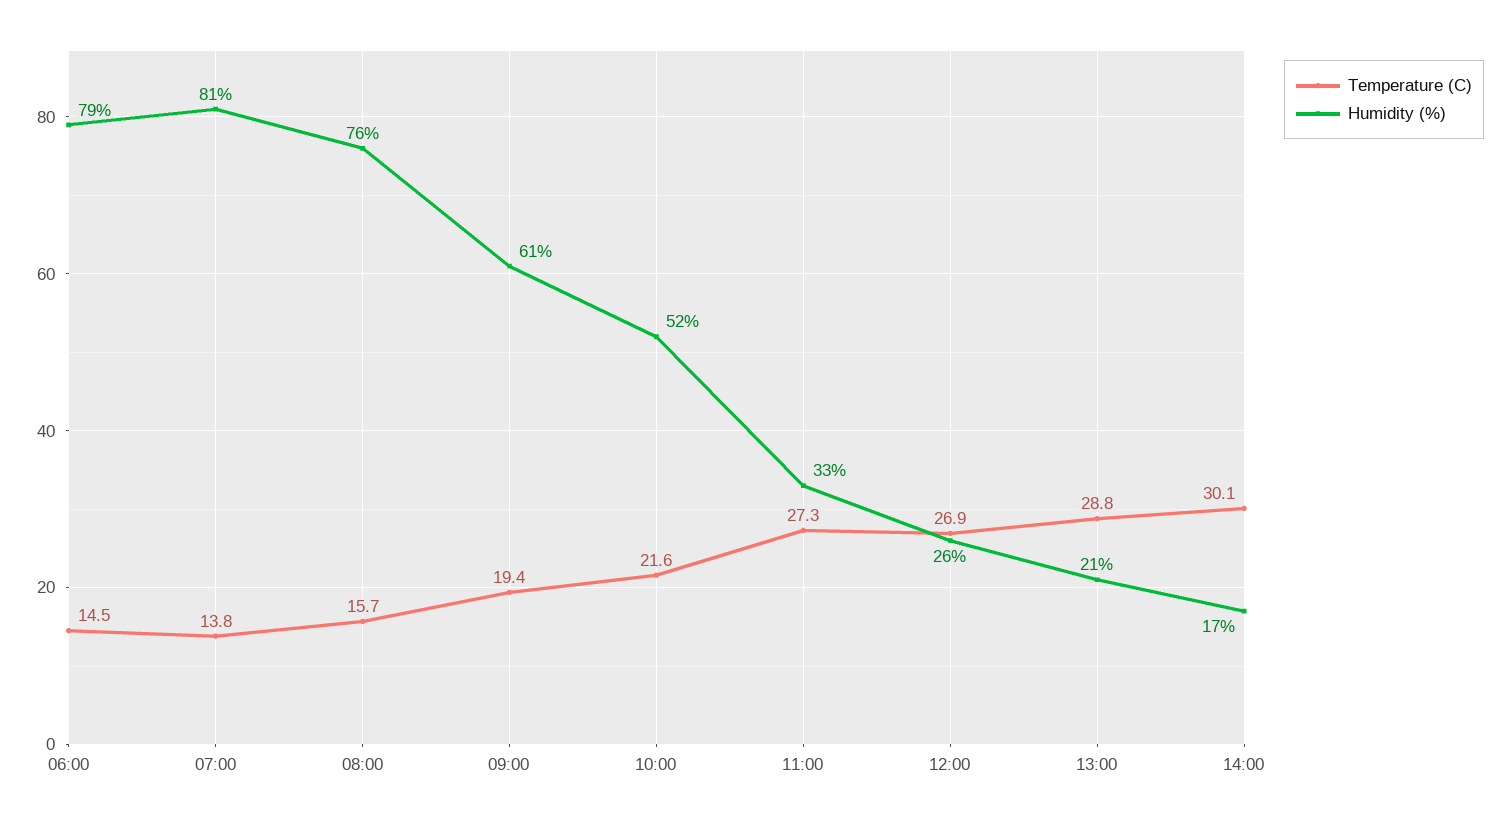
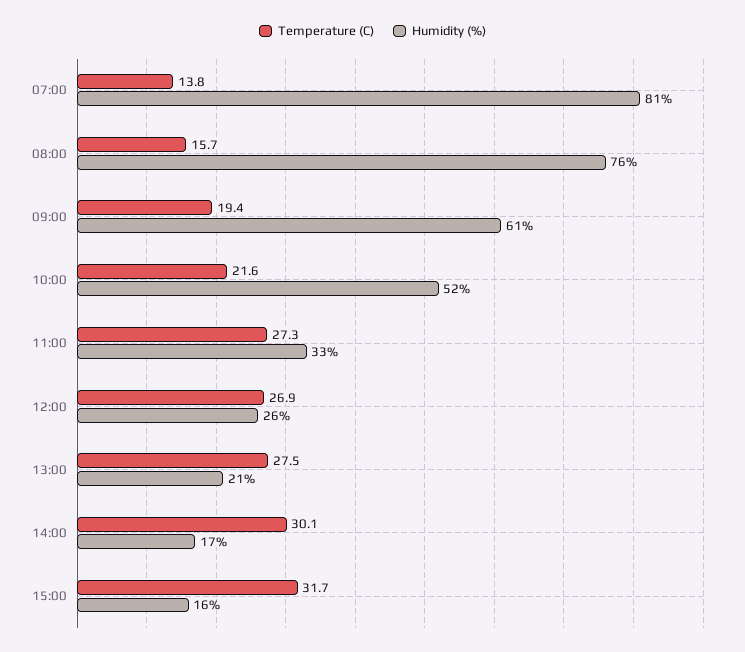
Temperature (C), 06:00: 14.5 -> none
Humidity (%), 06:00: 79 -> none
Temperature (C), 13:00: 28.8 -> 27.5
Temperature (C), 15:00: none -> 31.7
Humidity (%), 15:00: none -> 16

